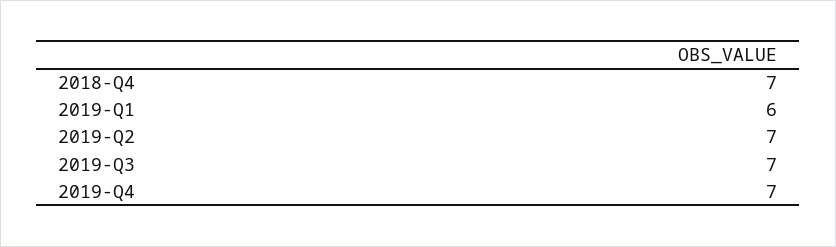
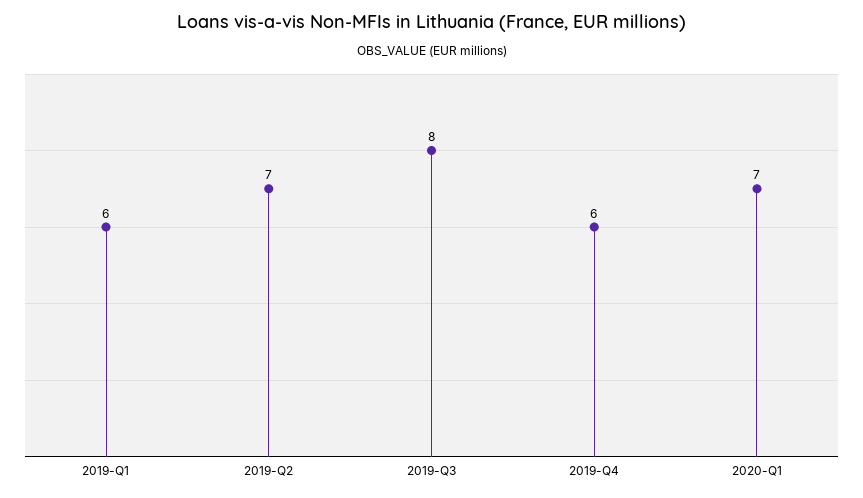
2018-Q4: 7 -> none
2019-Q3: 7 -> 8
2019-Q4: 7 -> 6
2020-Q1: none -> 7

